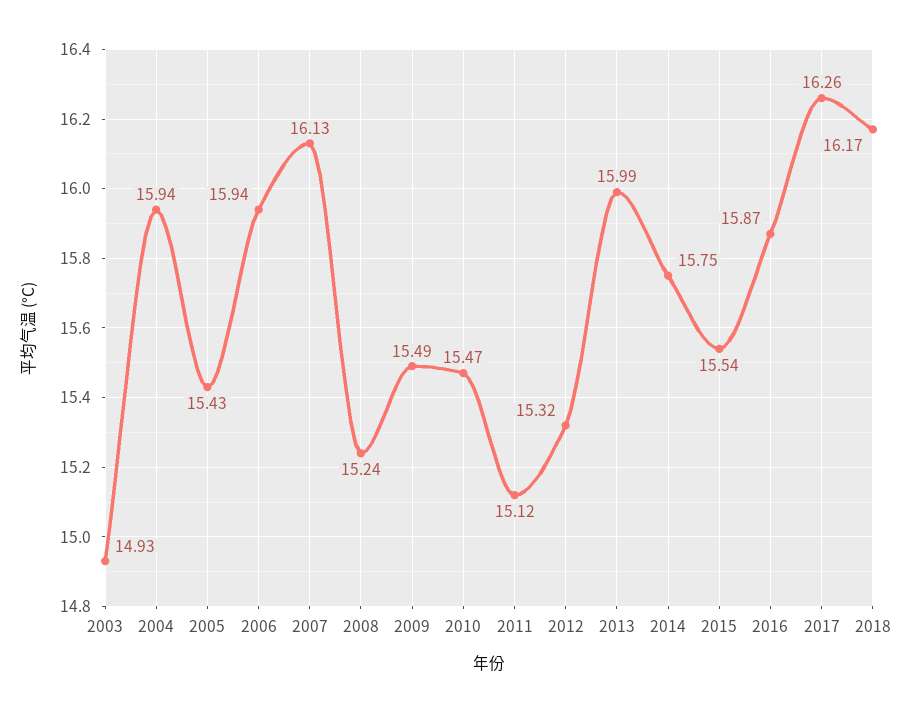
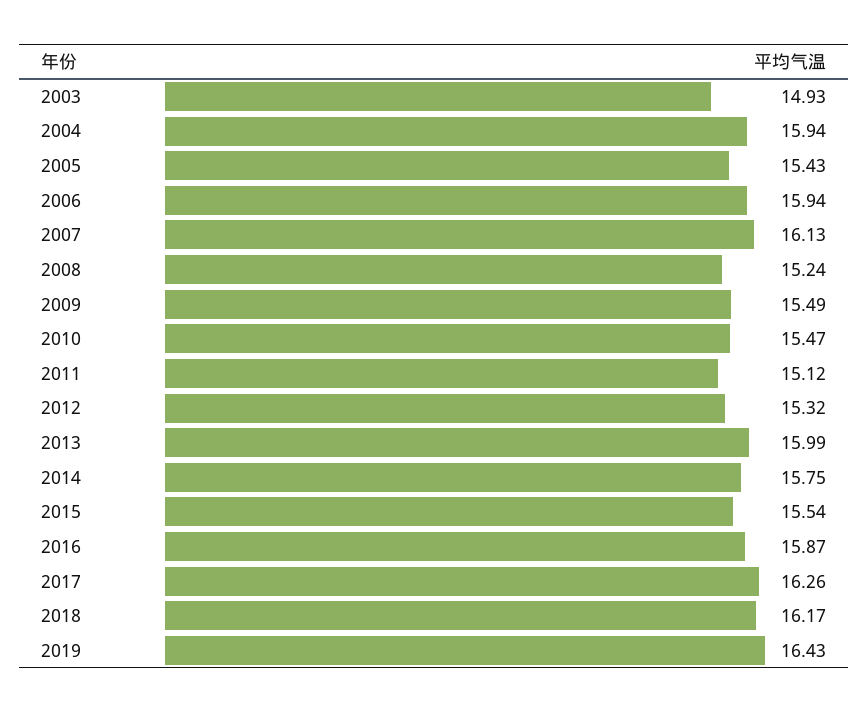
2019: none -> 16.43

